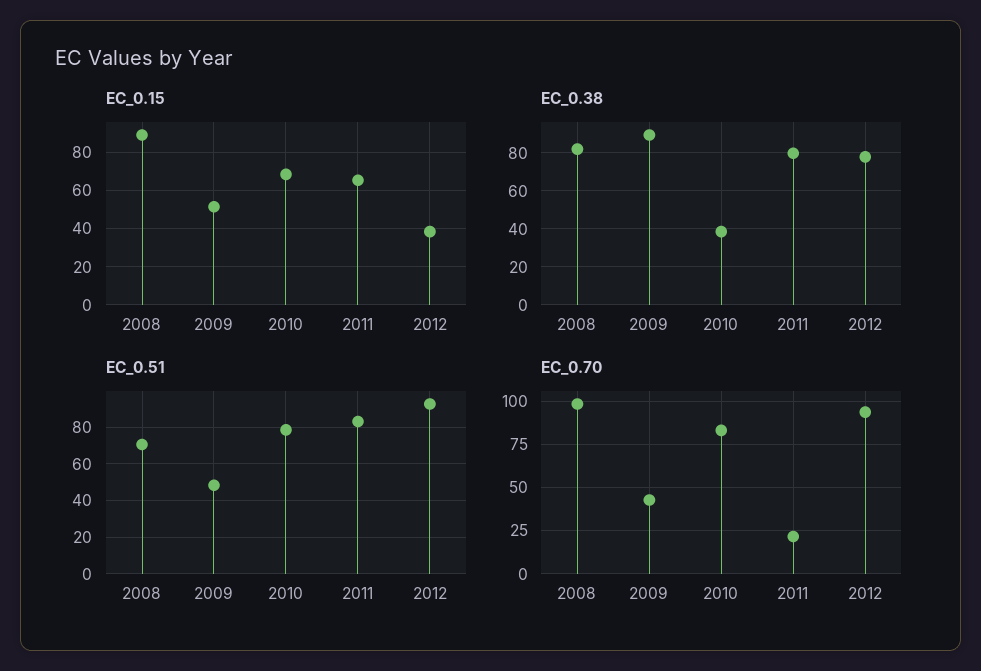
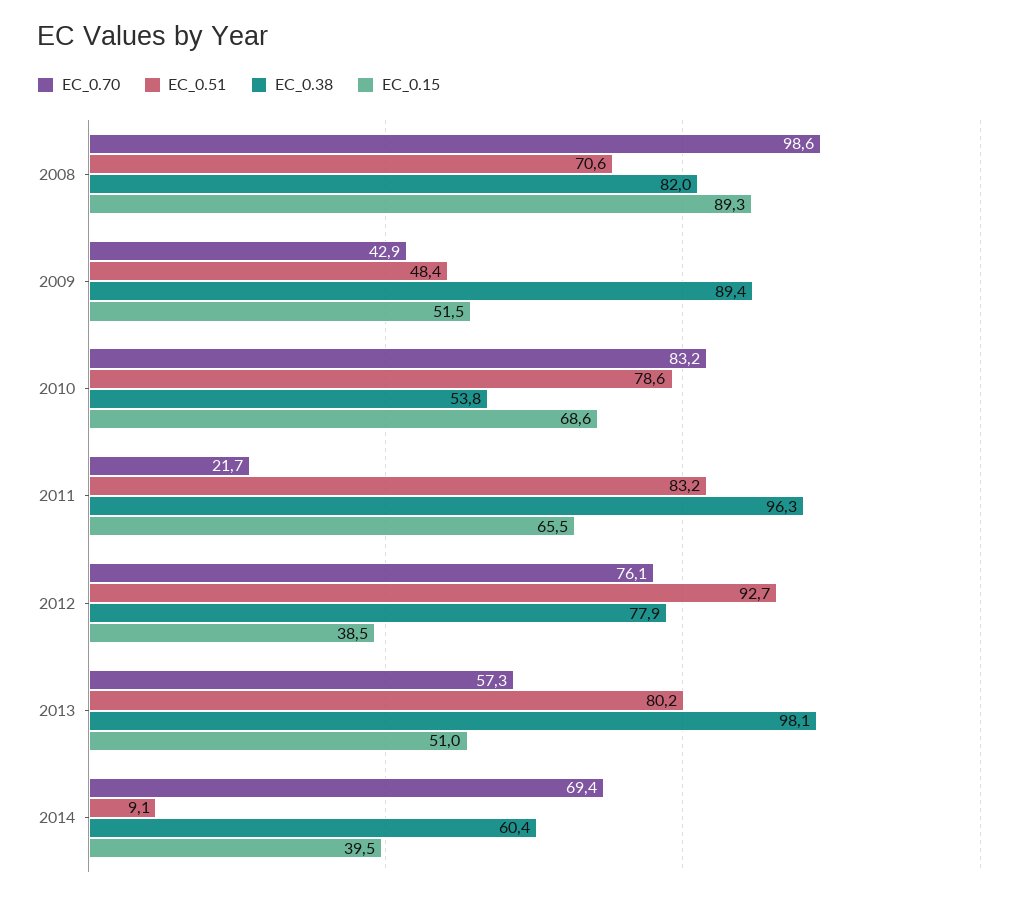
EC_0.38, 2010: 40 -> 53.8
EC_0.38, 2011: 80 -> 96.3
EC_0.70, 2012: 95 -> 76.1
EC_0.70, 2013: none -> 57.3
EC_0.51, 2013: none -> 80.2
EC_0.38, 2013: none -> 98.1
EC_0.15, 2013: none -> 51
EC_0.70, 2014: none -> 69.4
EC_0.51, 2014: none -> 9.1
EC_0.38, 2014: none -> 60.4
EC_0.15, 2014: none -> 39.5

